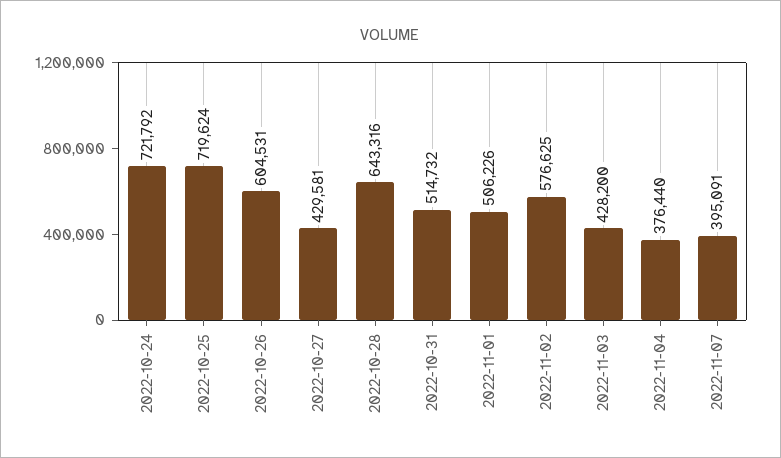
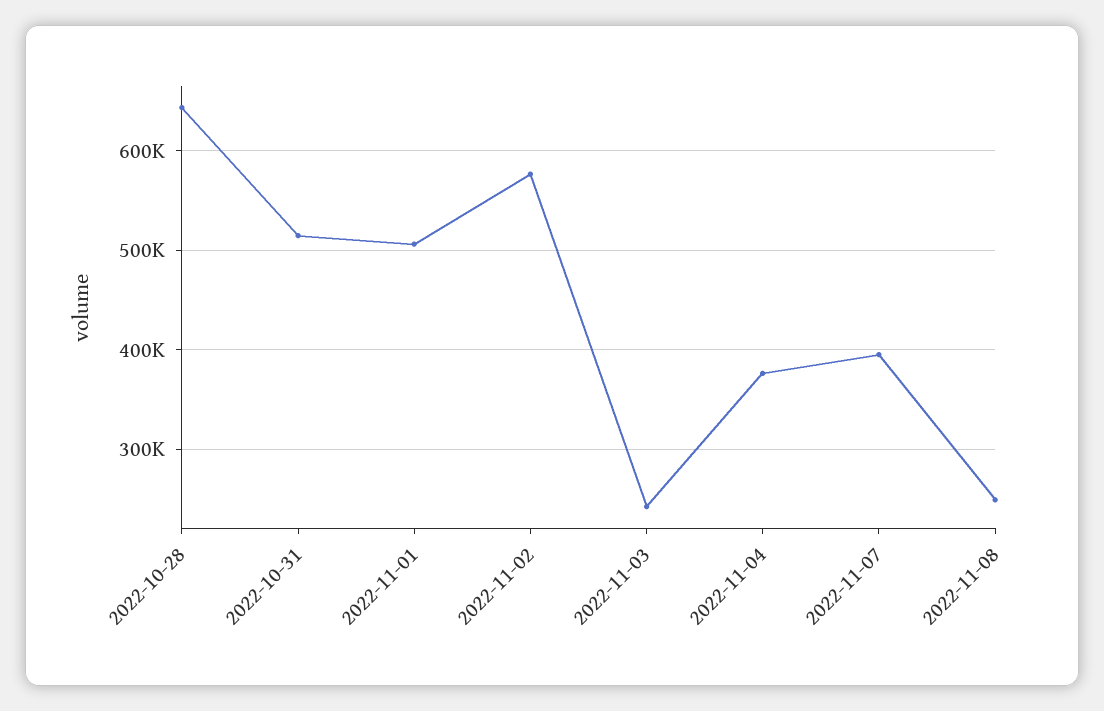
2022-10-24: 721792 -> none
2022-10-25: 719624 -> none
2022-10-26: 604531 -> none
2022-10-27: 429581 -> none
2022-11-03: 428200 -> 240000
2022-11-08: none -> 250000

